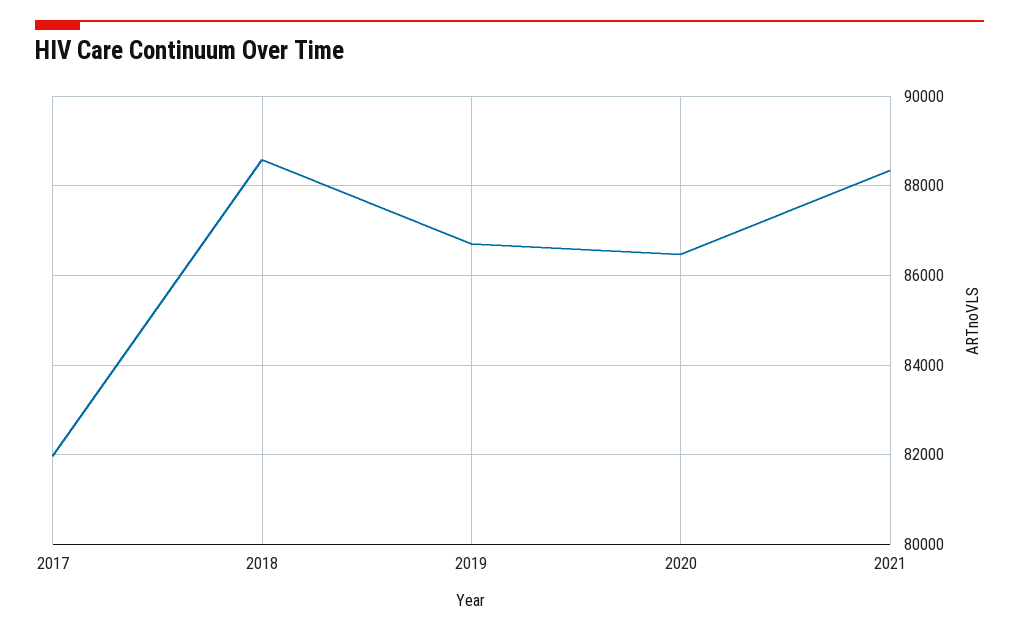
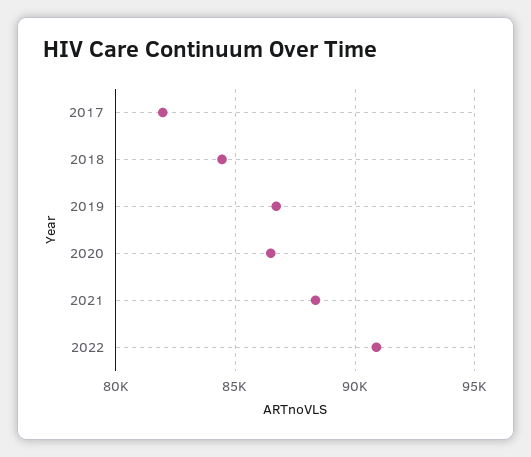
2018: 88600 -> 84500
2022: none -> 91000

